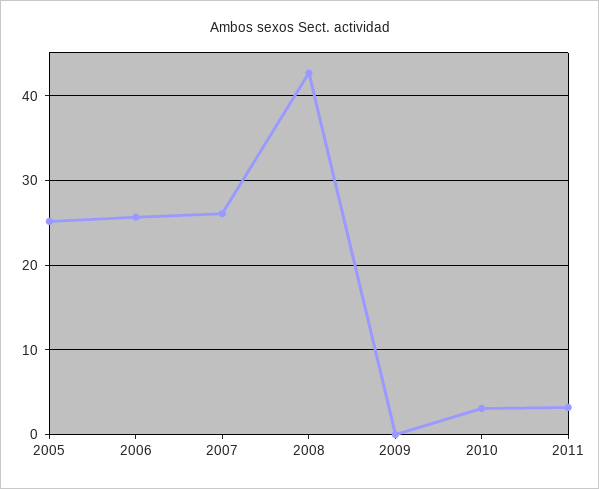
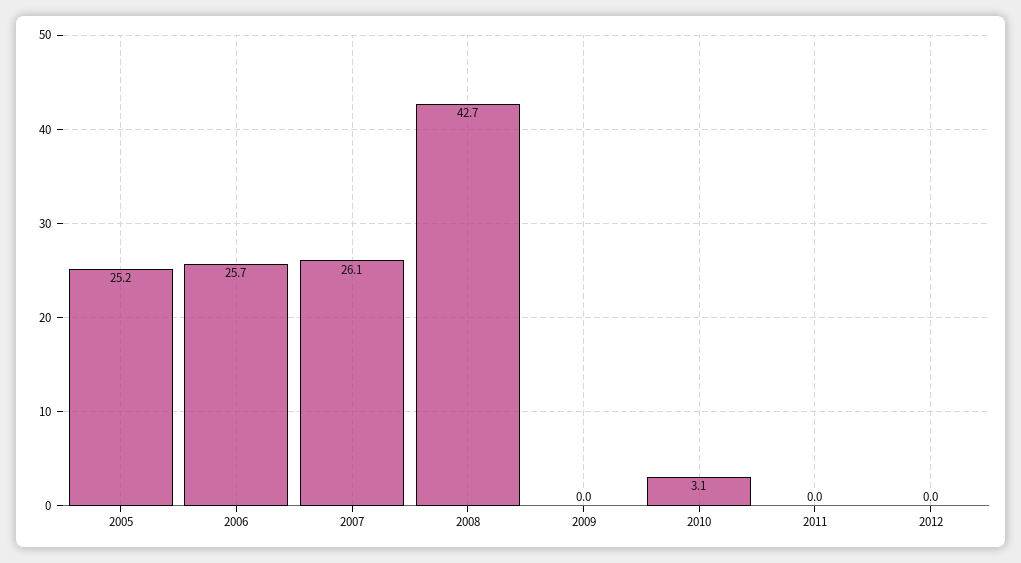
2011: 3 -> 0
2012: none -> 0

